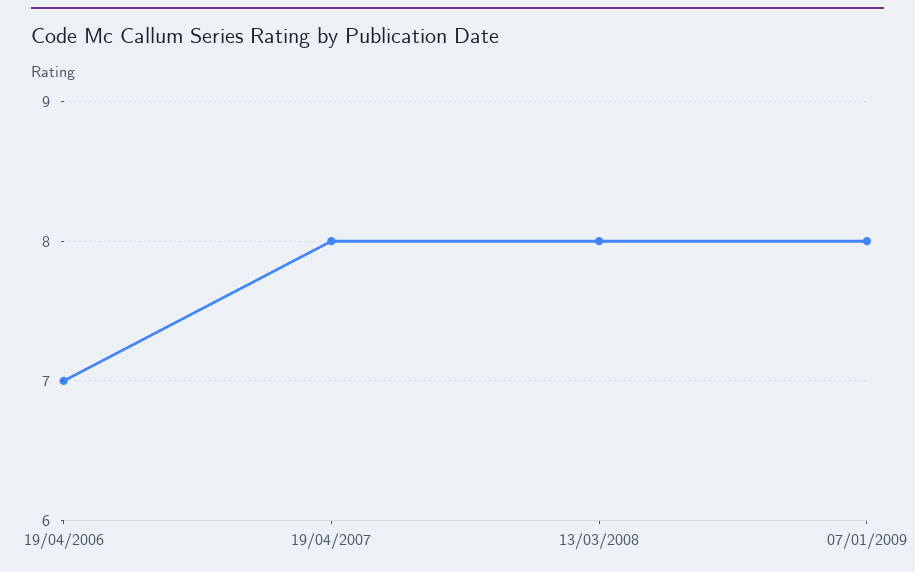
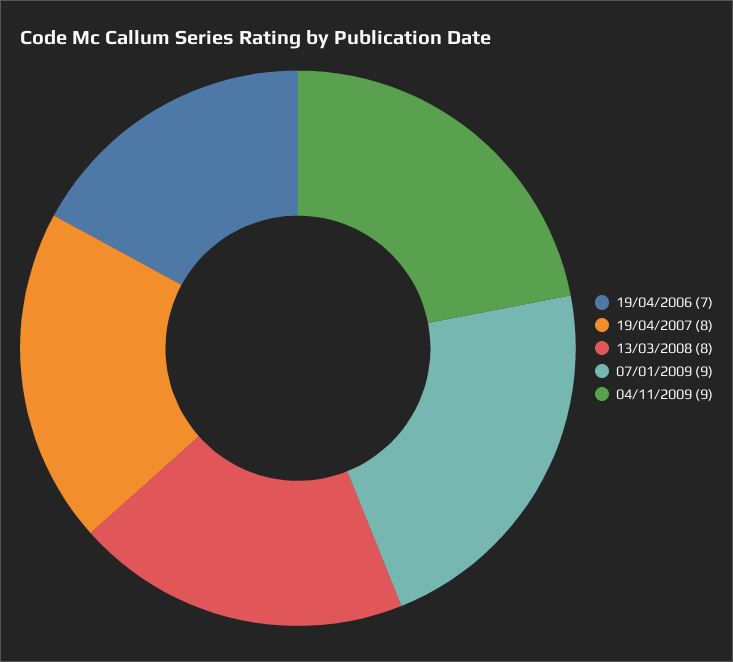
07/01/2009: 8 -> 9
04/11/2009: none -> 9

